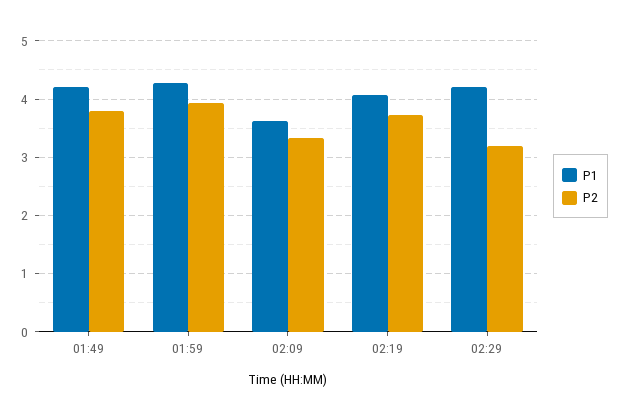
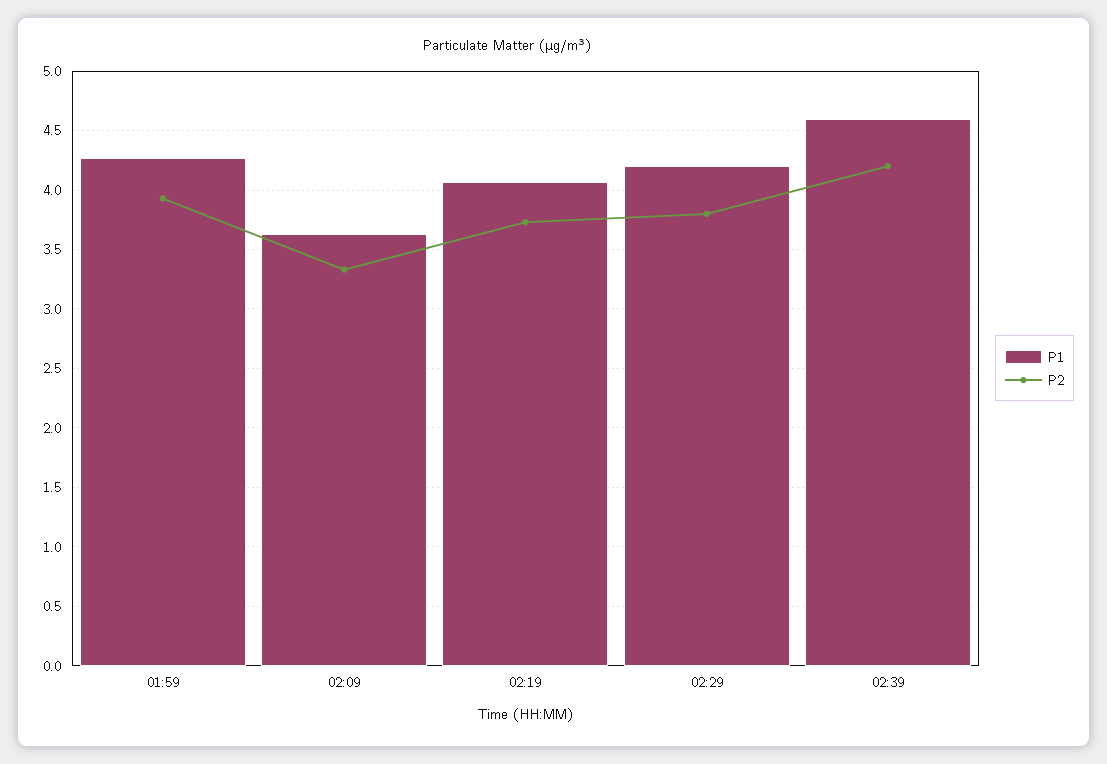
P1, 01:49: 4.2 -> none
P2, 01:49: 3.8 -> none
P2, 02:29: 3.2 -> 3.8
P1, 02:39: none -> 4.6
P2, 02:39: none -> 4.2

